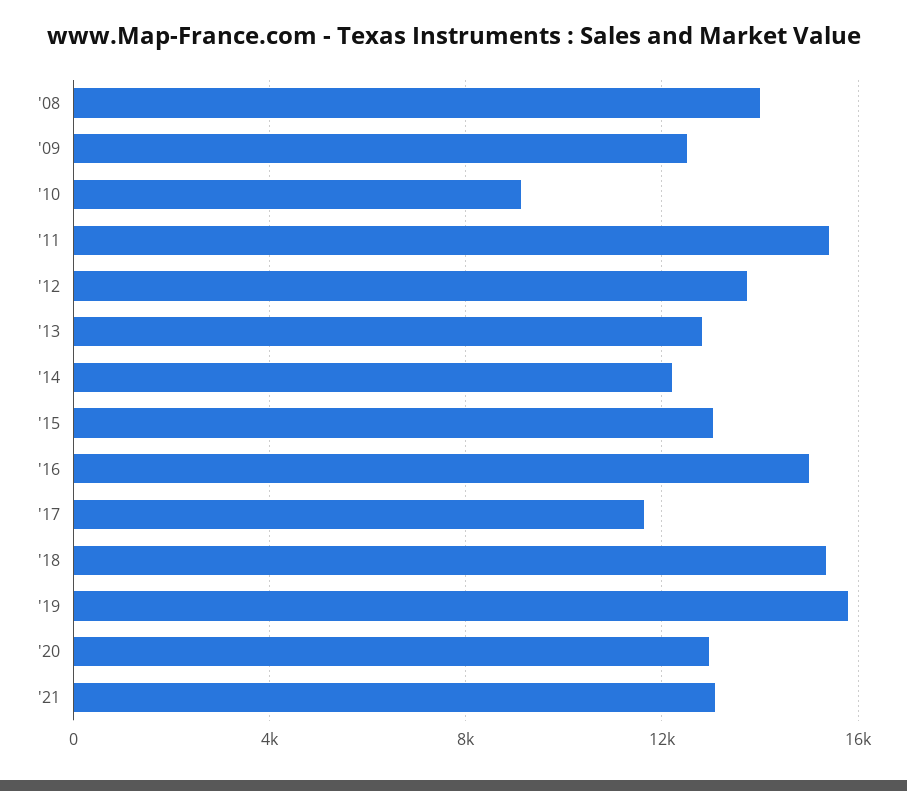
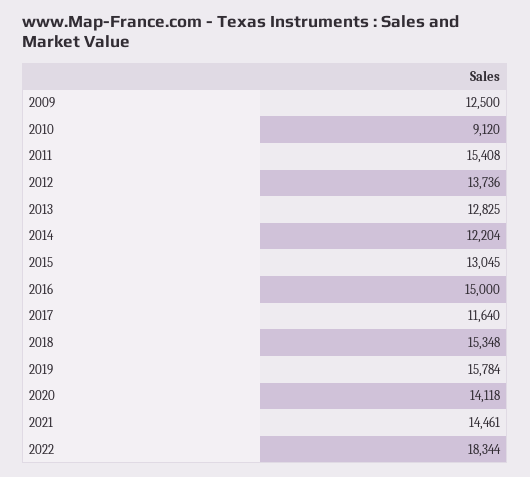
'08: 14000 -> none
'20: 13000 -> 14118
'21: 13000 -> 14461
2022: none -> 18344

